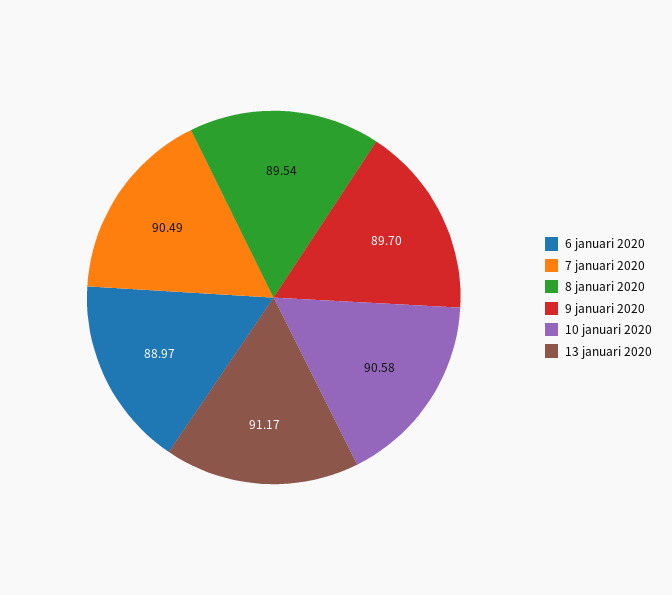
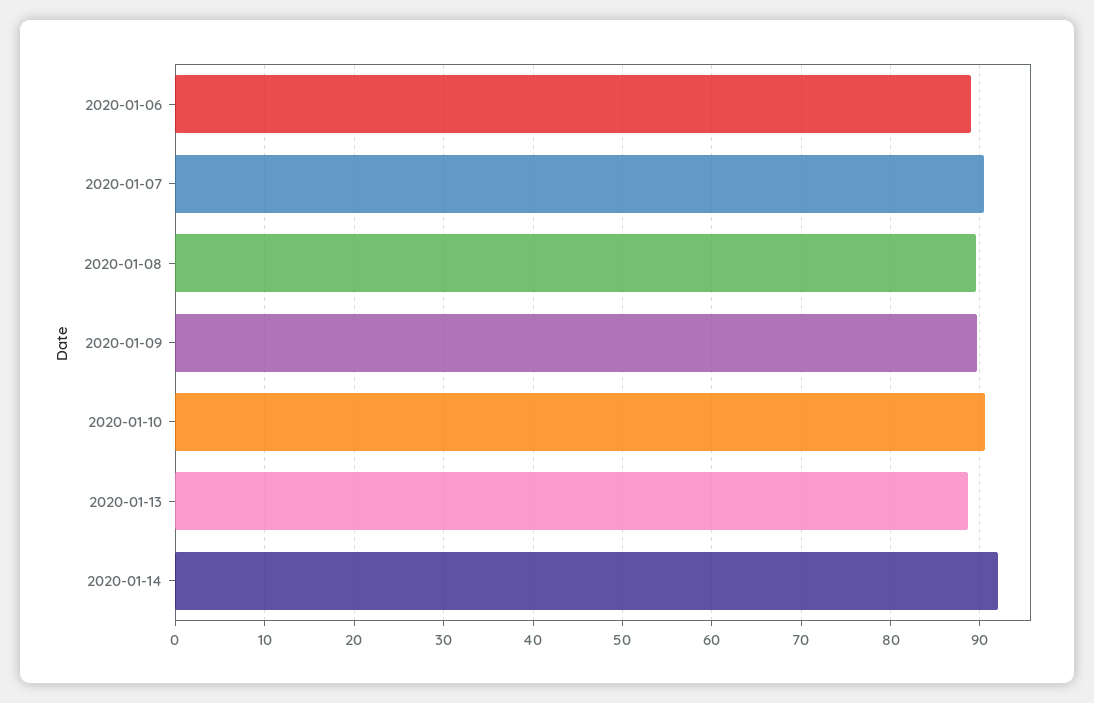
13 januari 2020: 91.17 -> 89
2020-01-14: none -> 92

